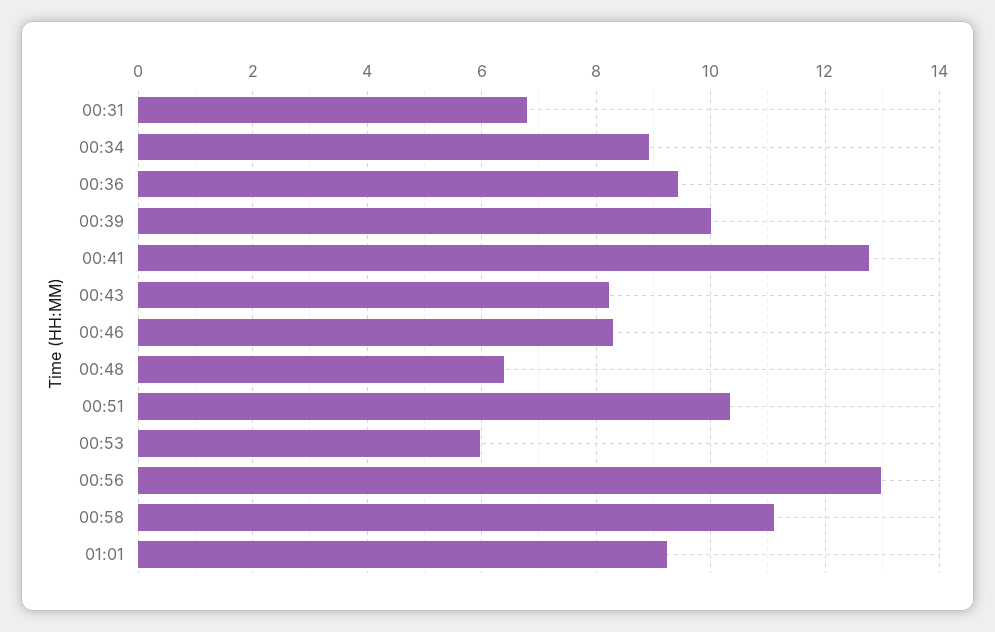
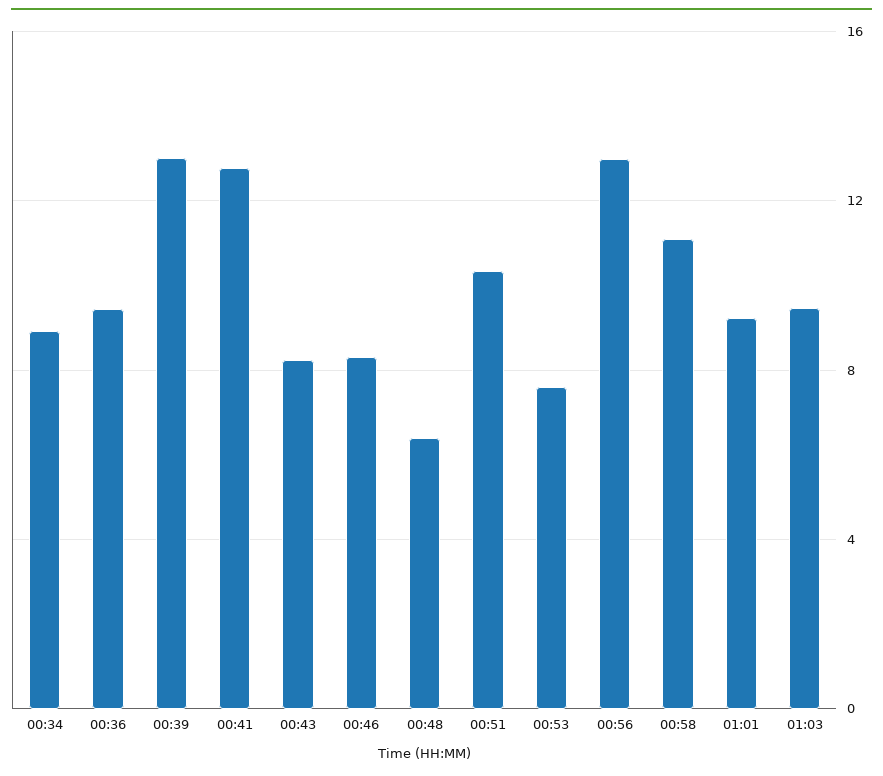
00:31: 6.8 -> none
00:39: 10 -> 13
00:53: 6 -> 7.5
01:03: none -> 9.5

